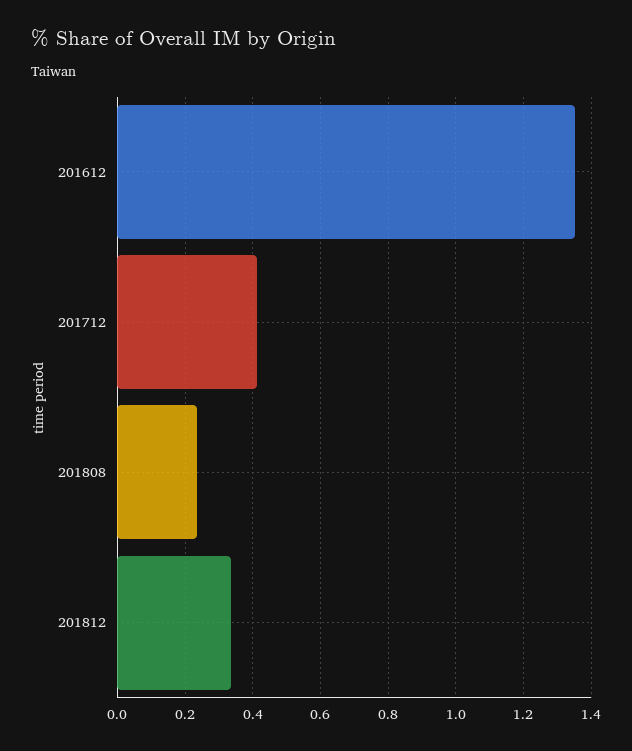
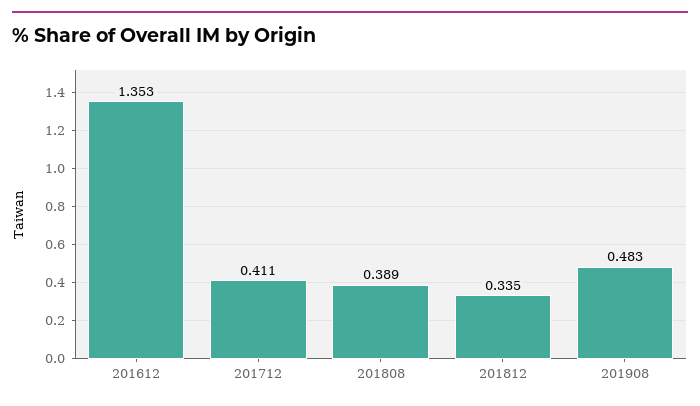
201808: 0.24 -> 0.389
201908: none -> 0.483

